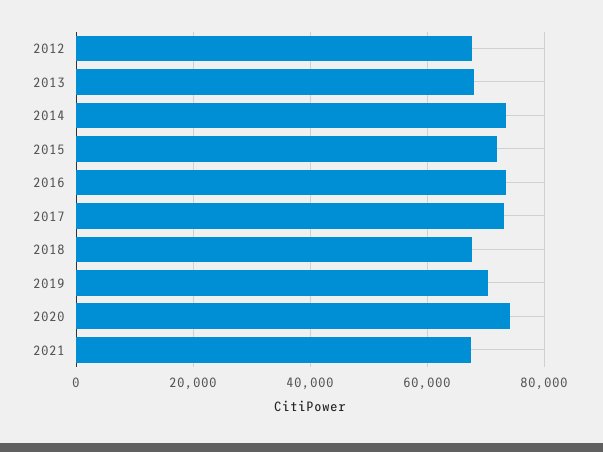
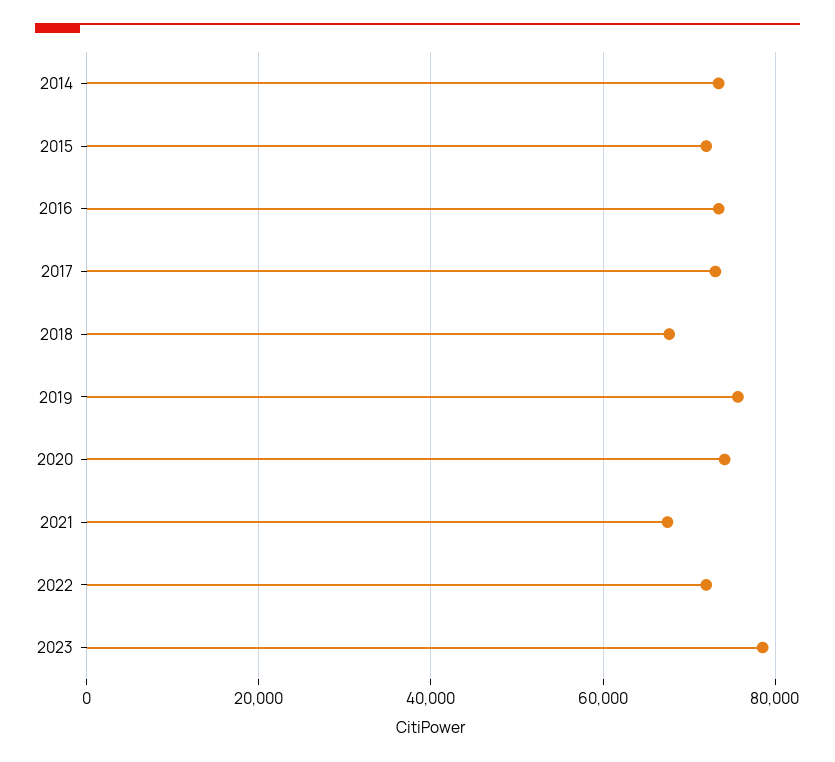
2012: 68000 -> none
2013: 68000 -> none
2019: 70000 -> 76000
2022: none -> 72000
2023: none -> 78000

